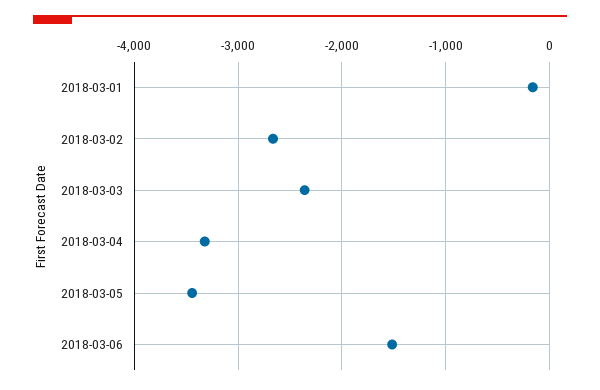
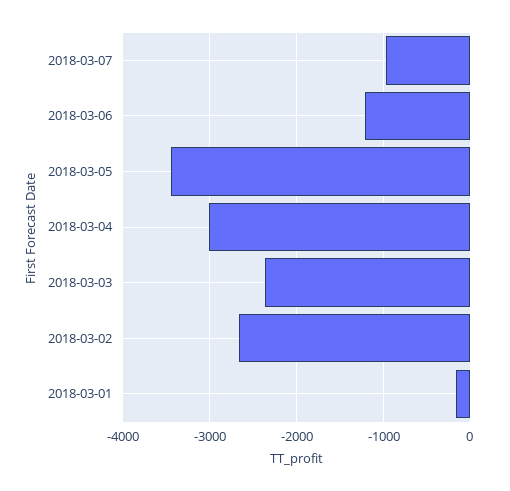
2018-03-04: -3300 -> -3000
2018-03-06: -1500 -> -1200
2018-03-07: none -> -1000

